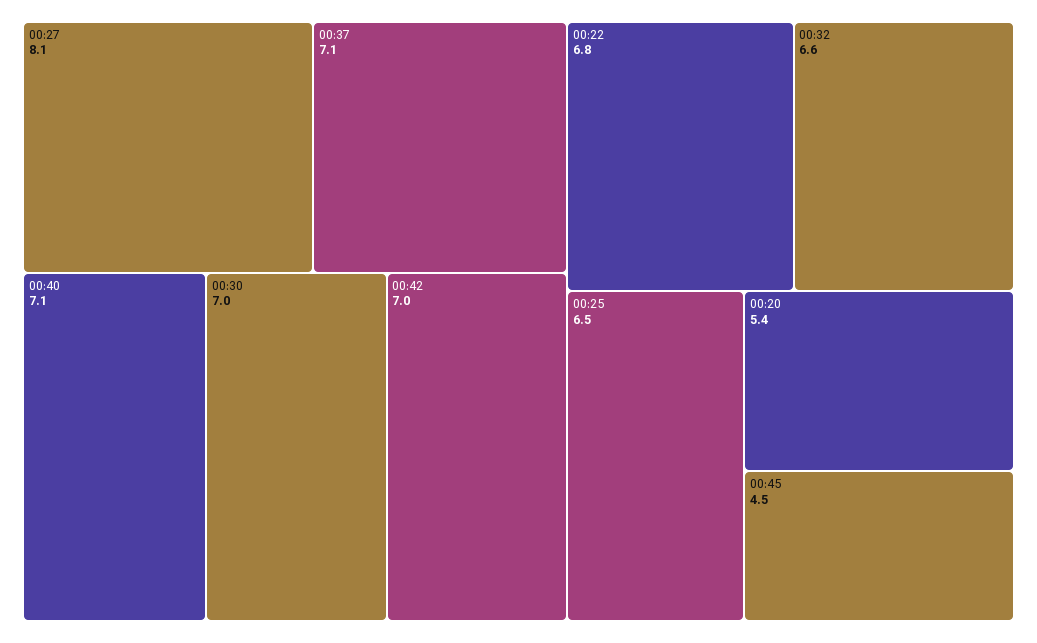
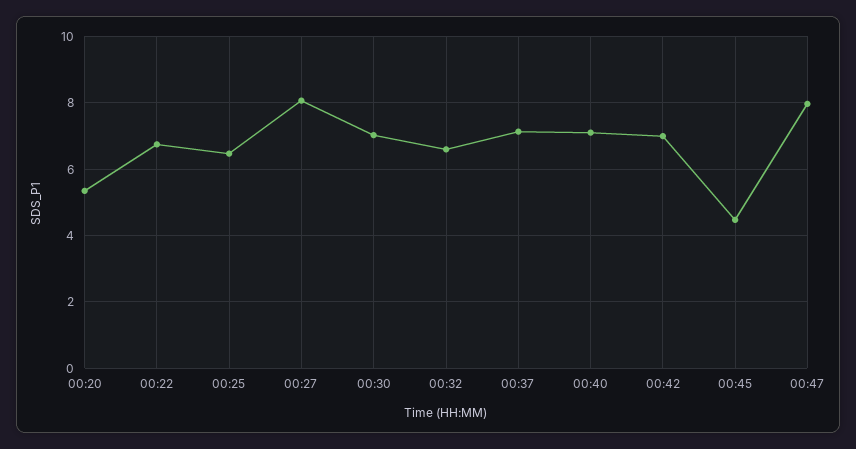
00:47: none -> 8

